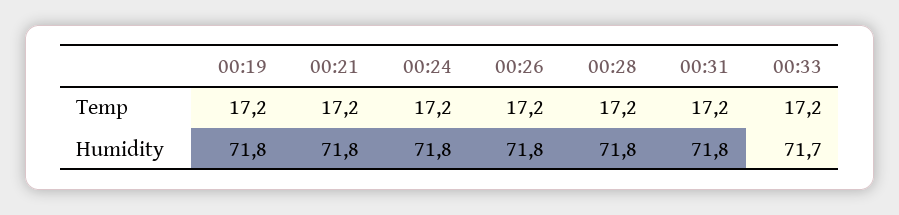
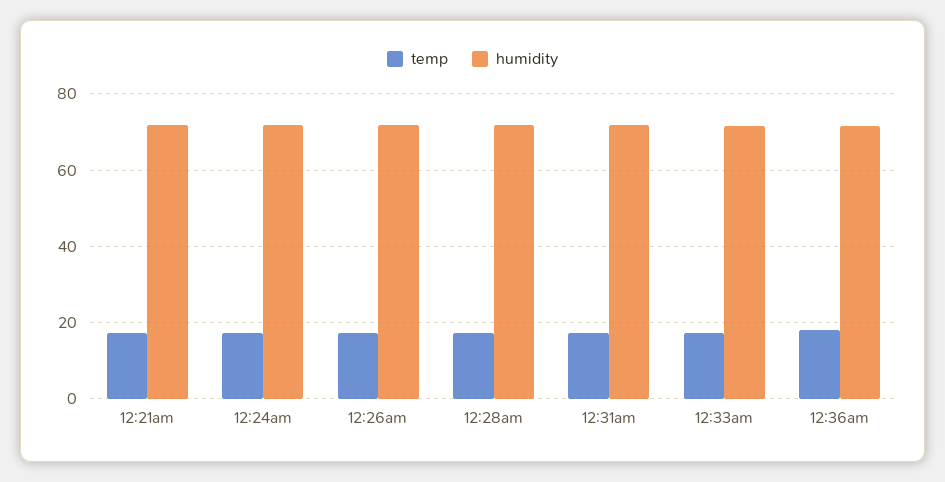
Temp, 00:19: 17.2 -> none
Humidity, 00:19: 71.8 -> none
Temp, 12:36am: none -> 18
Humidity, 12:36am: none -> 72

